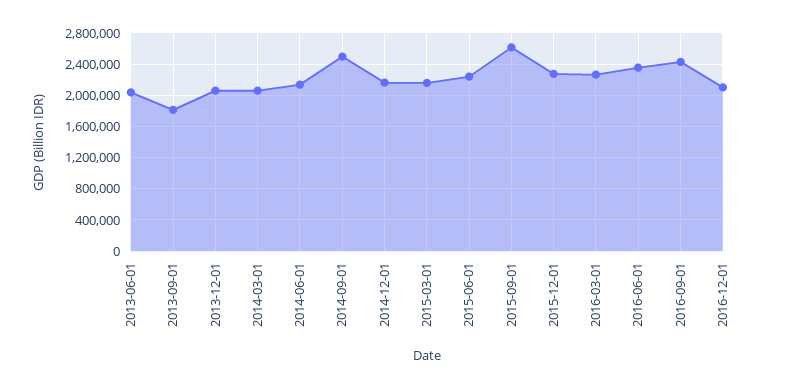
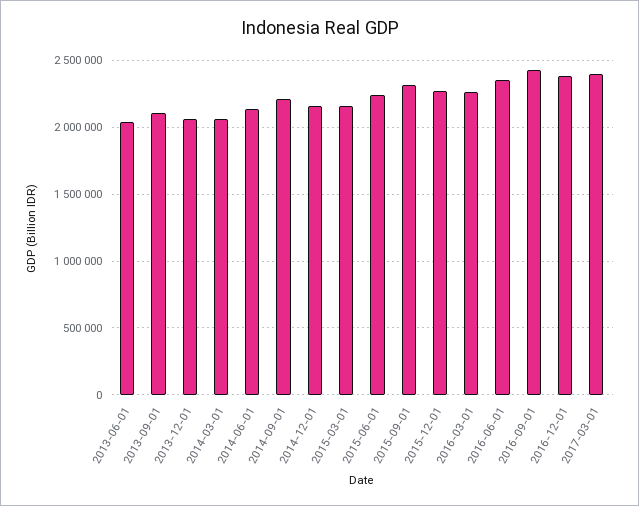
2013-09-01: 1800000 -> 2100000
2014-09-01: 2500000 -> 2200000
2015-09-01: 2600000 -> 2300000
2016-12-01: 2100000 -> 2400000
2017-03-01: none -> 2400000

